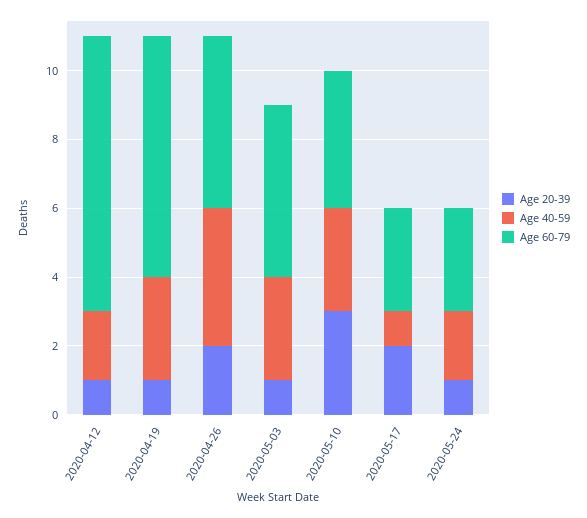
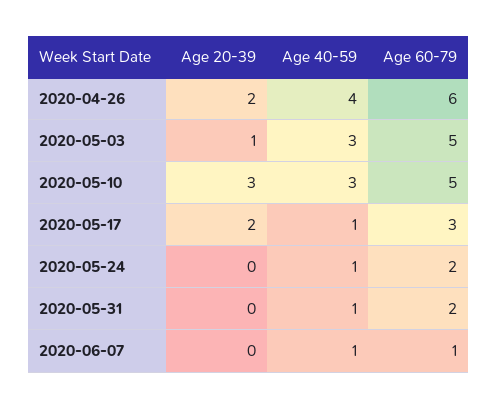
Age 20-39, 2020-04-12: 1 -> none
Age 40-59, 2020-04-12: 2 -> none
Age 60-79, 2020-04-12: 8 -> none
Age 20-39, 2020-04-19: 1 -> none
Age 40-59, 2020-04-19: 3 -> none
Age 60-79, 2020-04-19: 7 -> none
Age 60-79, 2020-04-26: 5 -> 6
Age 60-79, 2020-05-10: 4 -> 5
Age 20-39, 2020-05-24: 1 -> 0
Age 40-59, 2020-05-24: 2 -> 1
Age 60-79, 2020-05-24: 3 -> 2
Age 20-39, 2020-05-31: none -> 0
Age 40-59, 2020-05-31: none -> 1
Age 60-79, 2020-05-31: none -> 2
Age 20-39, 2020-06-07: none -> 0
Age 40-59, 2020-06-07: none -> 1
Age 60-79, 2020-06-07: none -> 1

